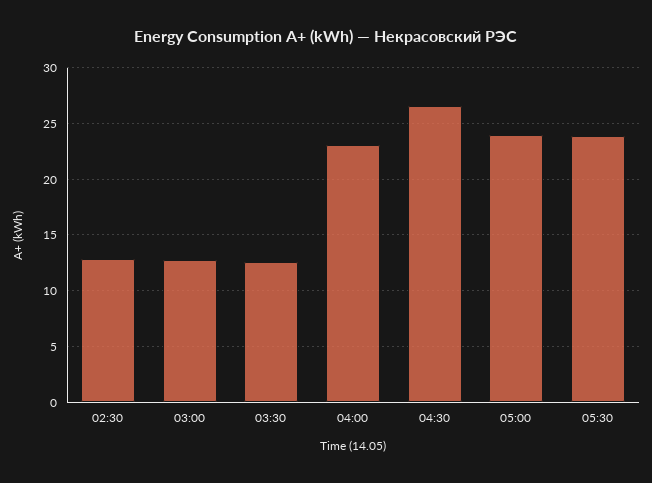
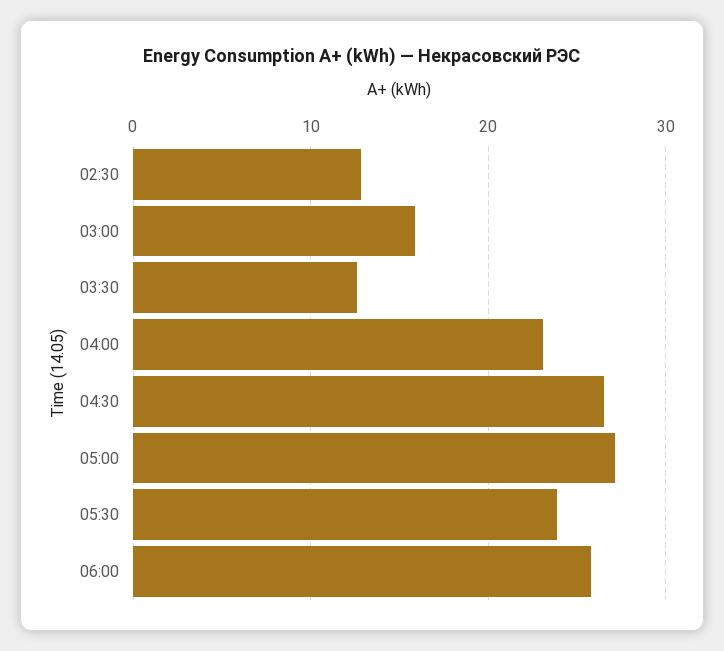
03:00: 13 -> 16
05:00: 24 -> 27
06:00: none -> 26

